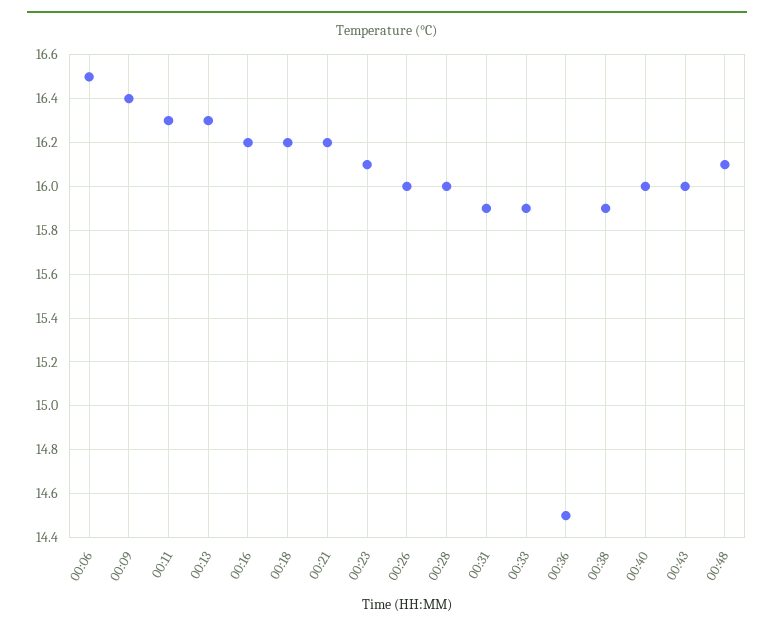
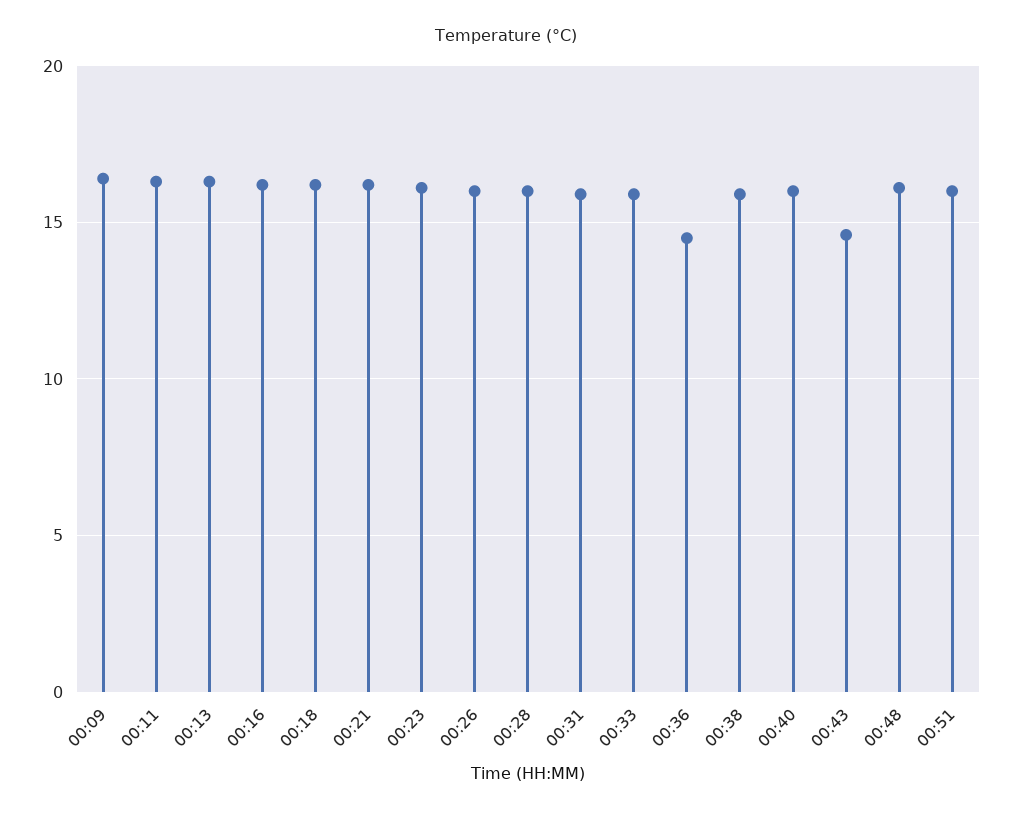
00:06: 16.5 -> none
00:43: 16 -> 14.5
00:51: none -> 16

